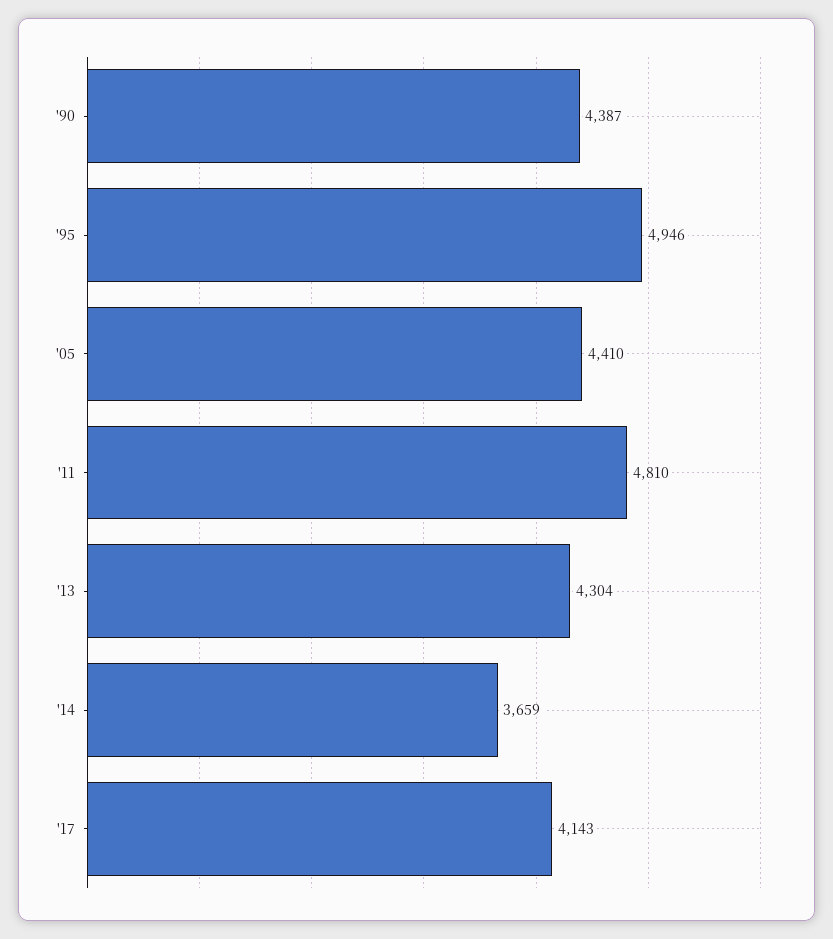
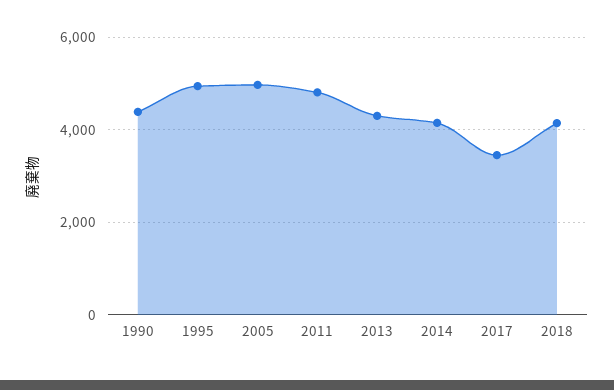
'05: 4410 -> 5000
'14: 3659 -> 4200
'17: 4143 -> 3400
2018: none -> 4200

